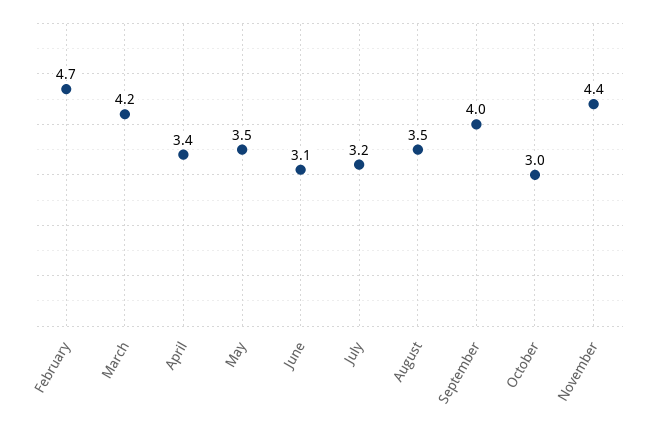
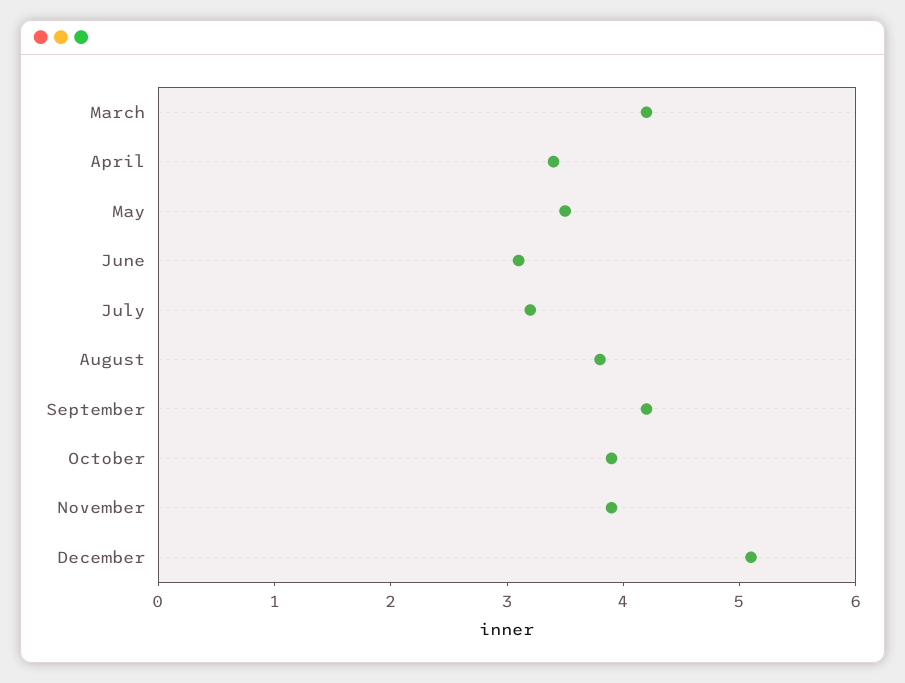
February: 4.7 -> none
August: 3.5 -> 3.8
September: 4 -> 4.2
October: 3 -> 3.9
November: 4.4 -> 3.9
December: none -> 5.1

